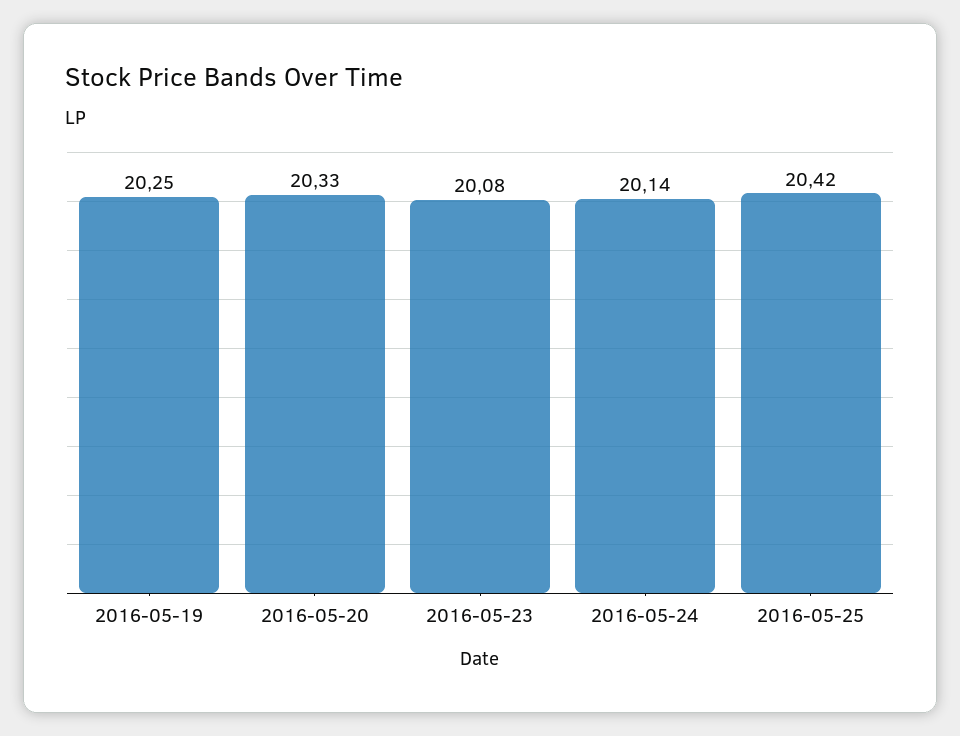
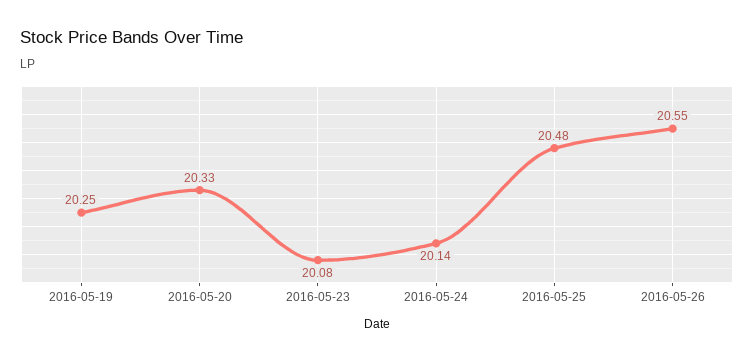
2016-05-25: 20.42 -> 20.48
2016-05-26: none -> 20.55

